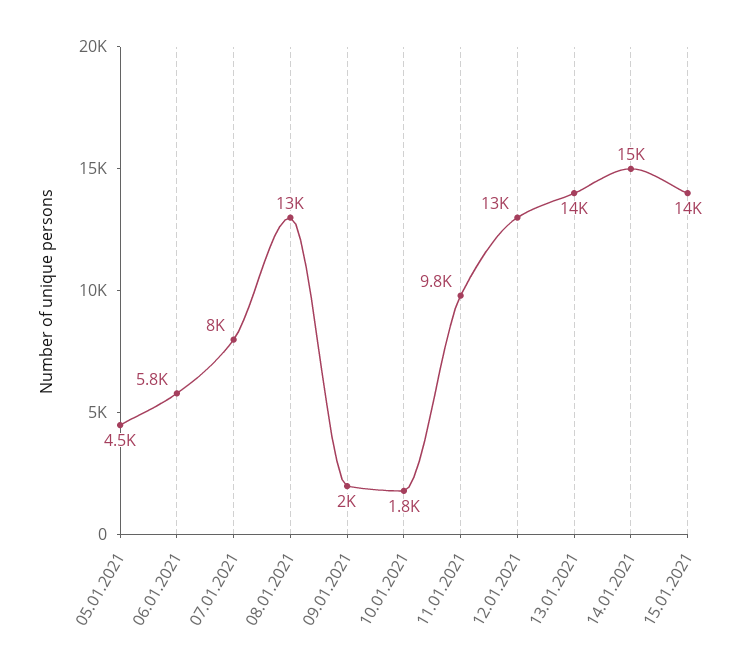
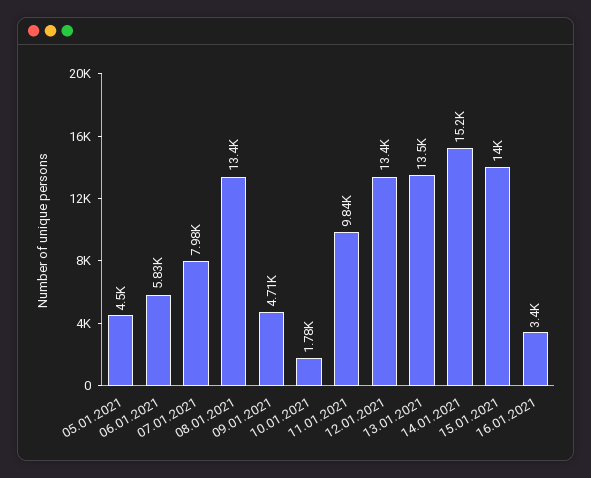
09.01.2021: 2000 -> 4710
16.01.2021: none -> 3400

